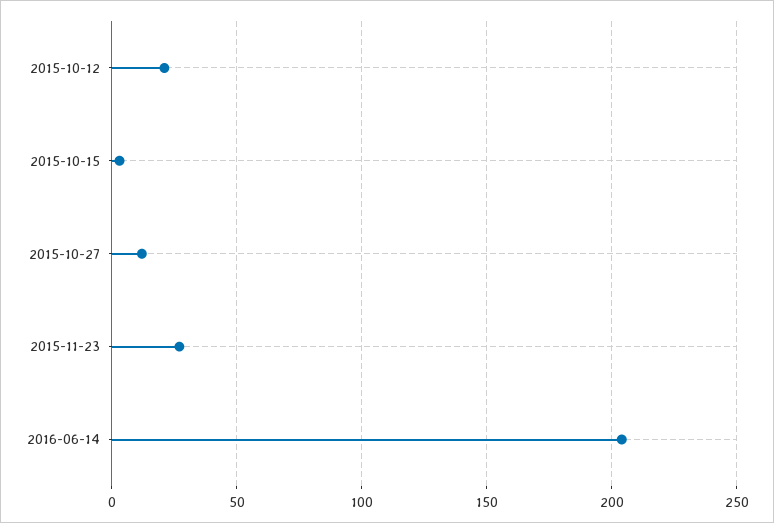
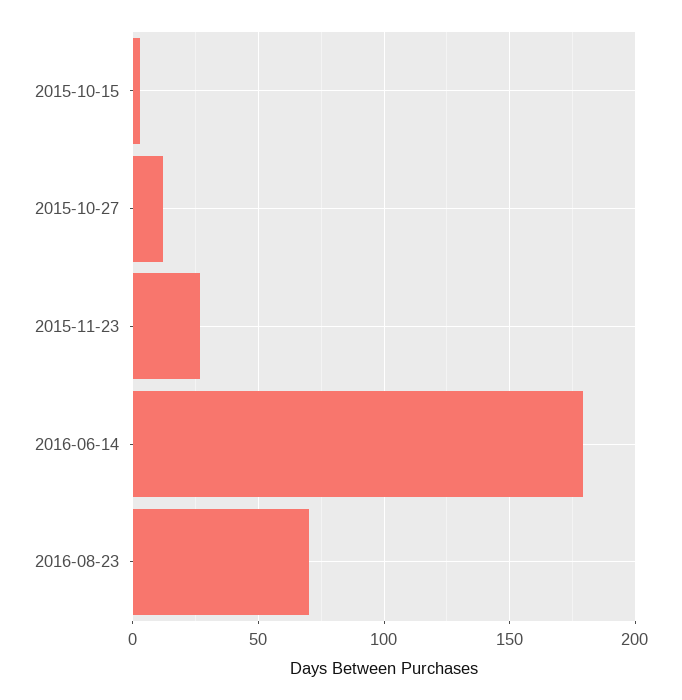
2015-10-12: 20 -> none
2016-06-14: 205 -> 180
2016-08-23: none -> 70

